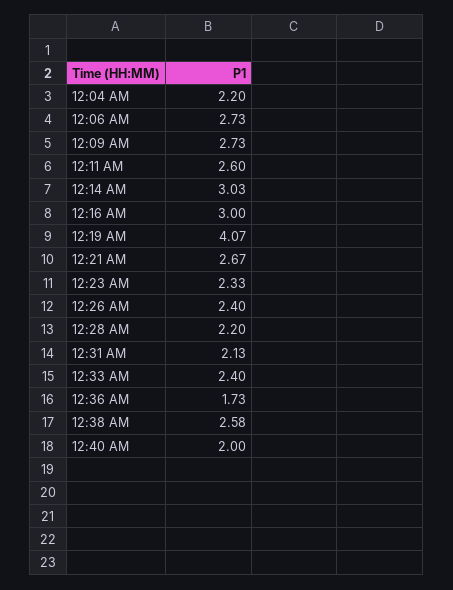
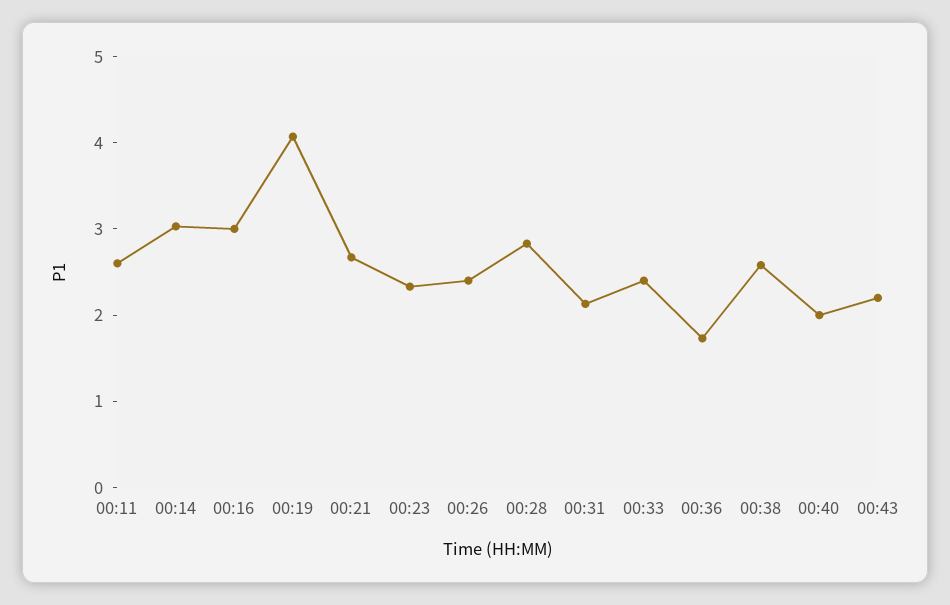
12:04 AM: 2.2 -> none
12:06 AM: 2.73 -> none
12:09 AM: 2.73 -> none
12:28 AM: 2.2 -> 2.8
00:43: none -> 2.2

